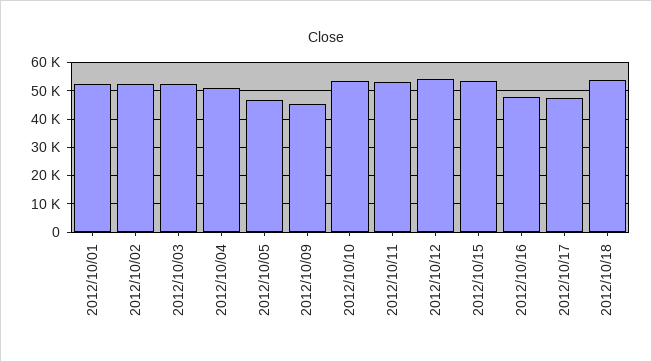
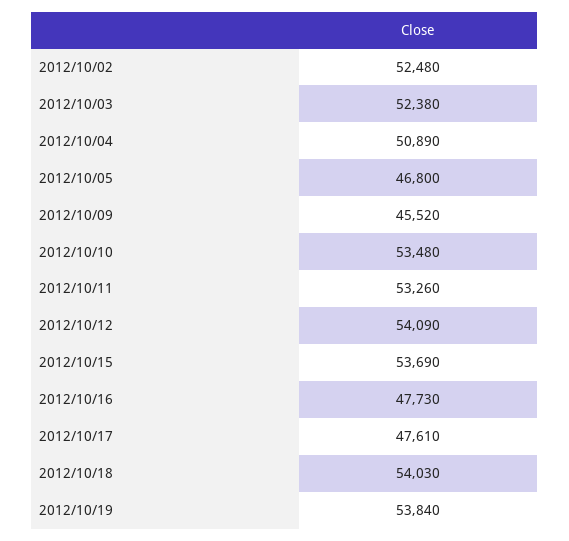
2012/10/01: 52500 -> none
2012/10/19: none -> 53840

